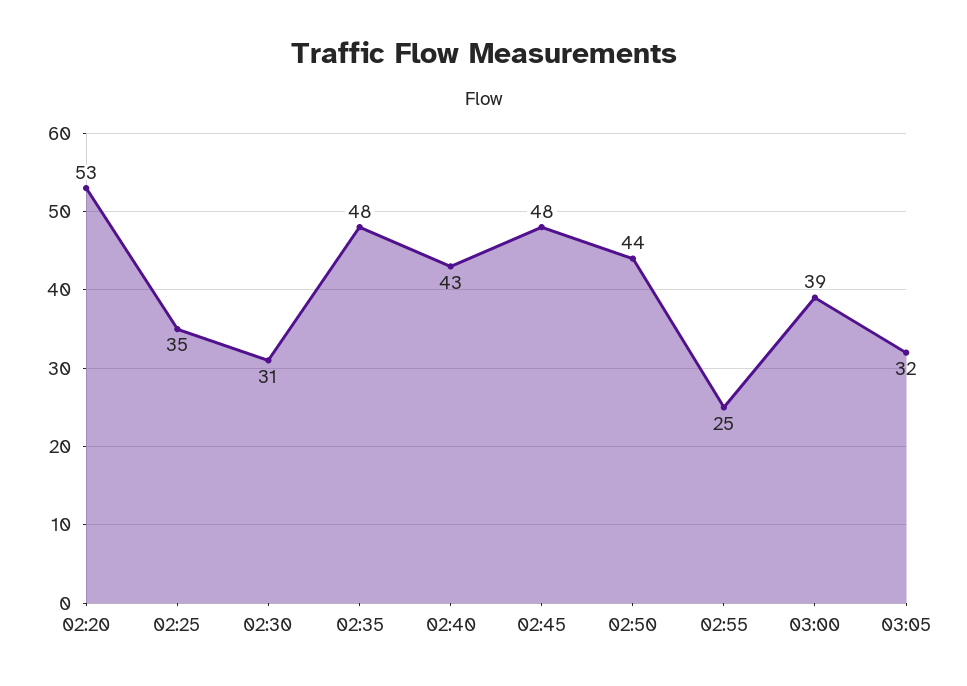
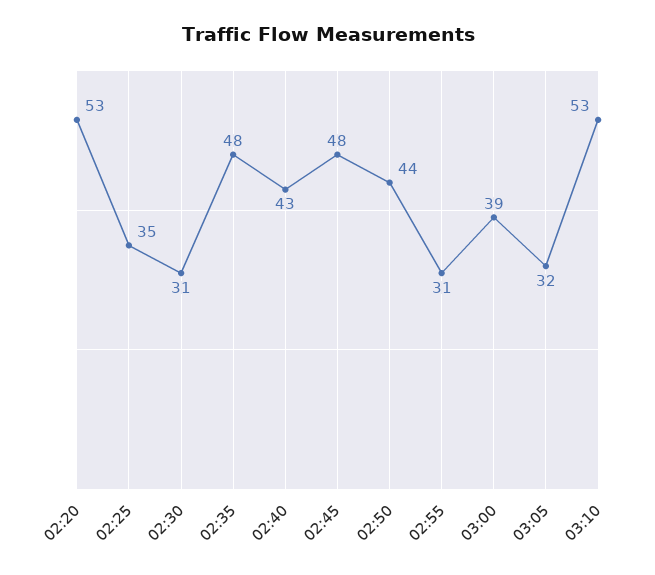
02:55: 25 -> 31
03:10: none -> 53

